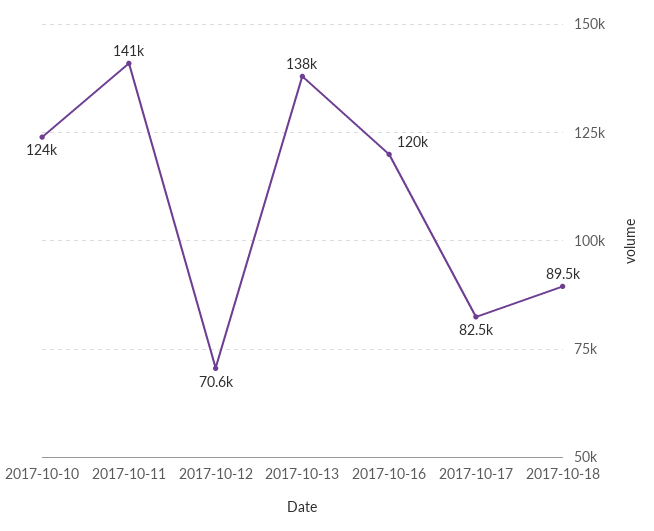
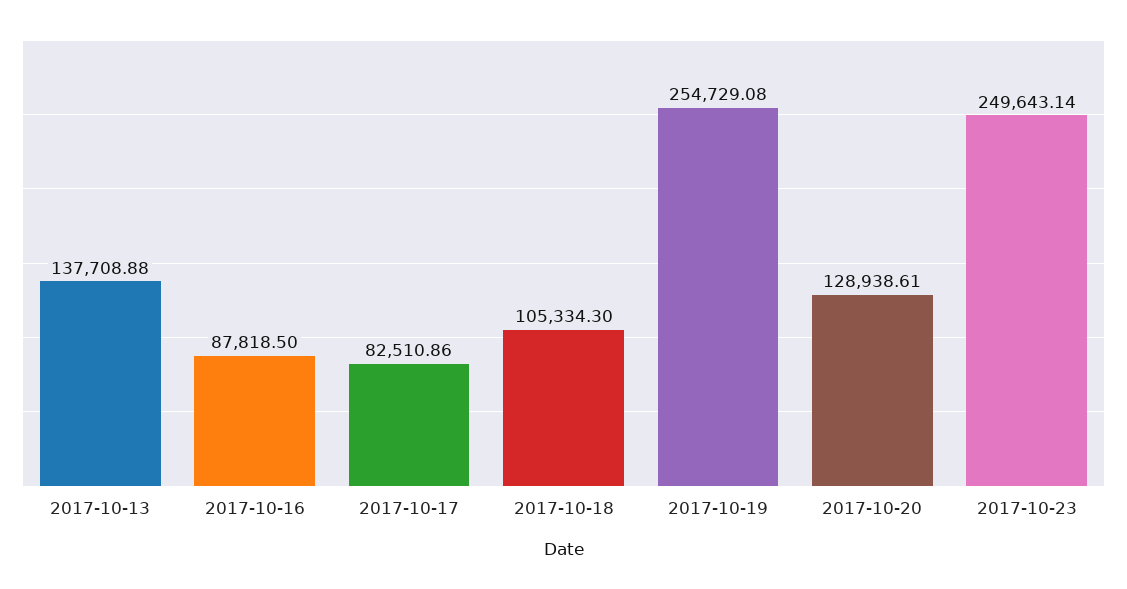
2017-10-10: 124000 -> none
2017-10-11: 141000 -> none
2017-10-12: 70600 -> none
2017-10-16: 120000 -> 87818.5
2017-10-18: 89500 -> 105334.3
2017-10-19: none -> 254729.08
2017-10-20: none -> 128938.61
2017-10-23: none -> 249643.14

